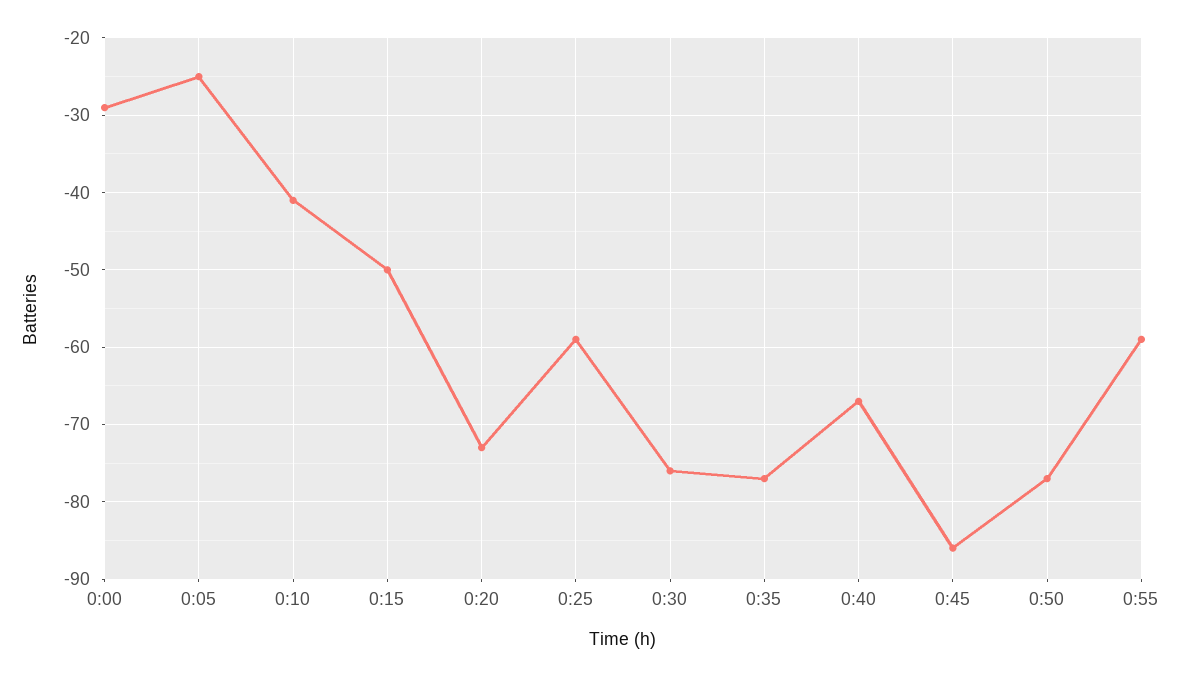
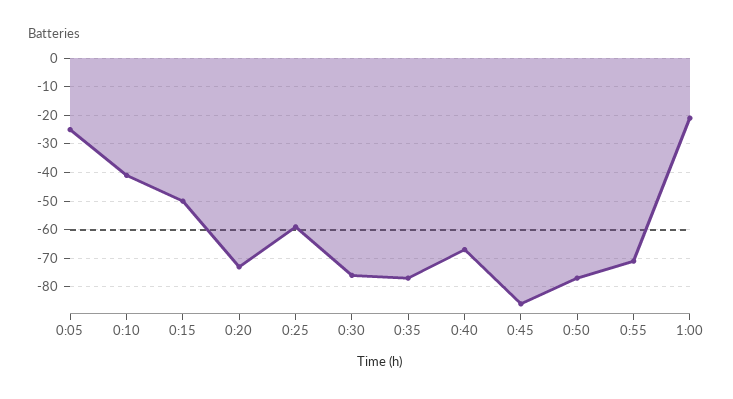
0:00: -29 -> none
0:55: -59 -> -70
1:00: none -> -20

